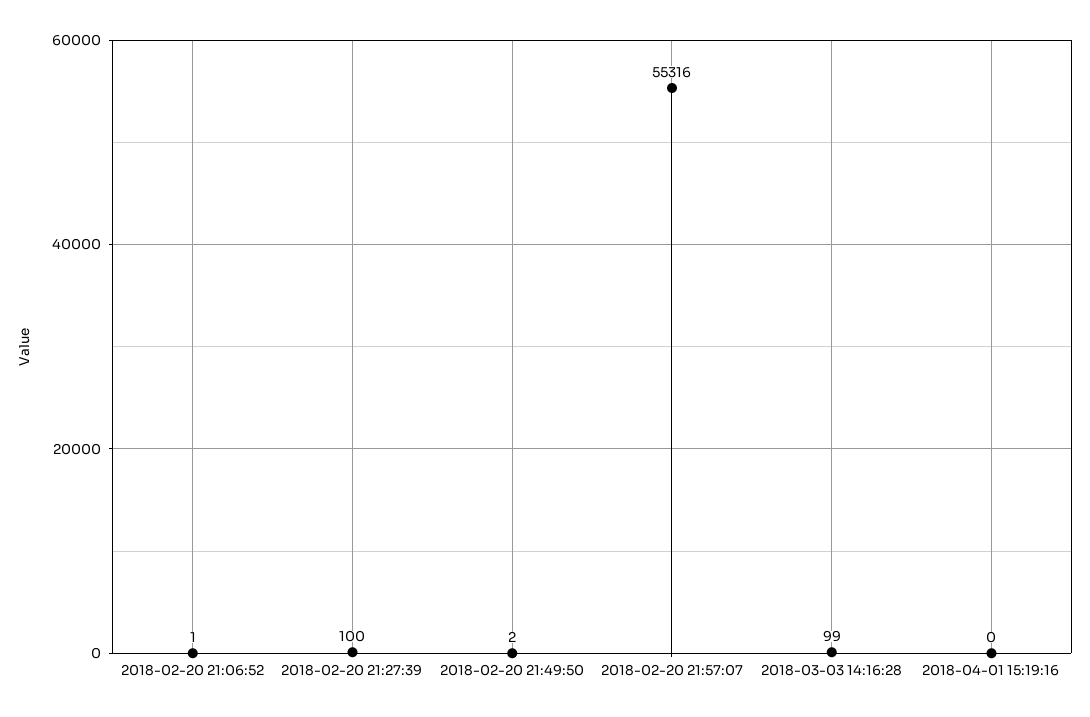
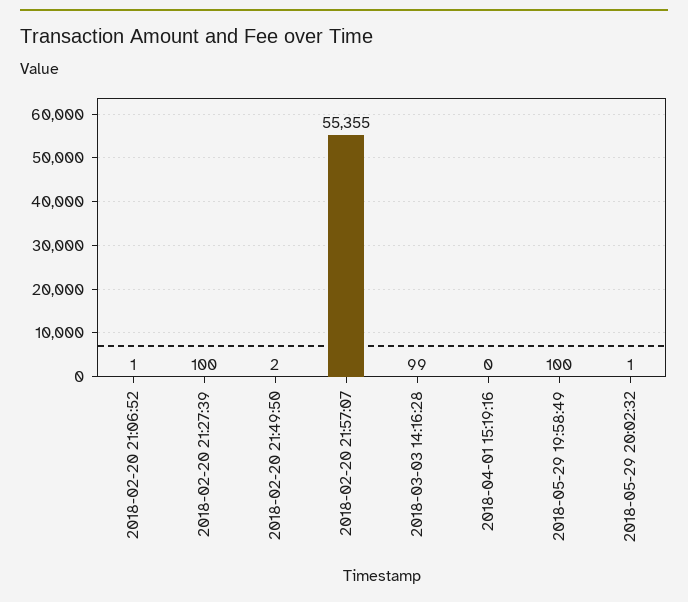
2018-02-20 21:57:07: 55316 -> 55355
2018-05-29 19:58:49: none -> 100
2018-05-29 20:02:32: none -> 1

